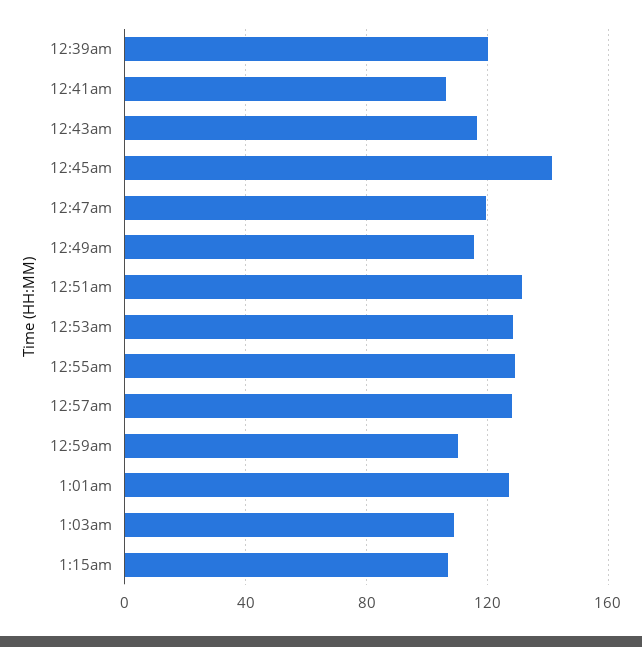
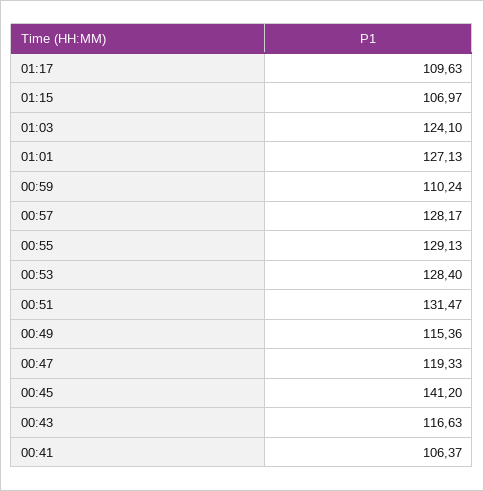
12:39am: 120 -> none
1:03am: 110 -> 124.1
01:17: none -> 109.63

